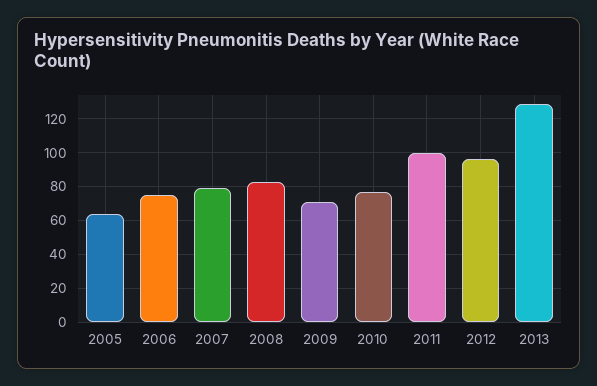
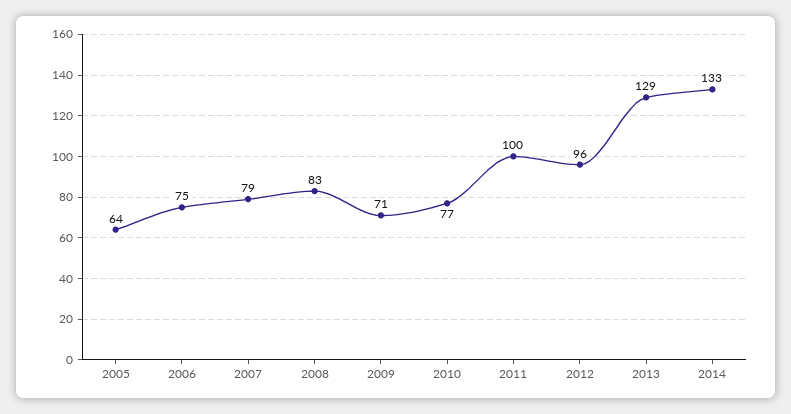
2014: none -> 133

